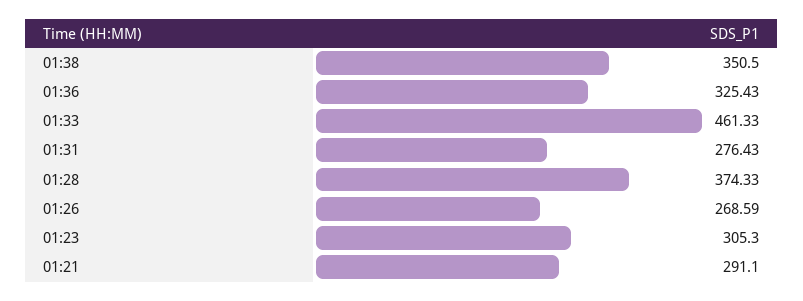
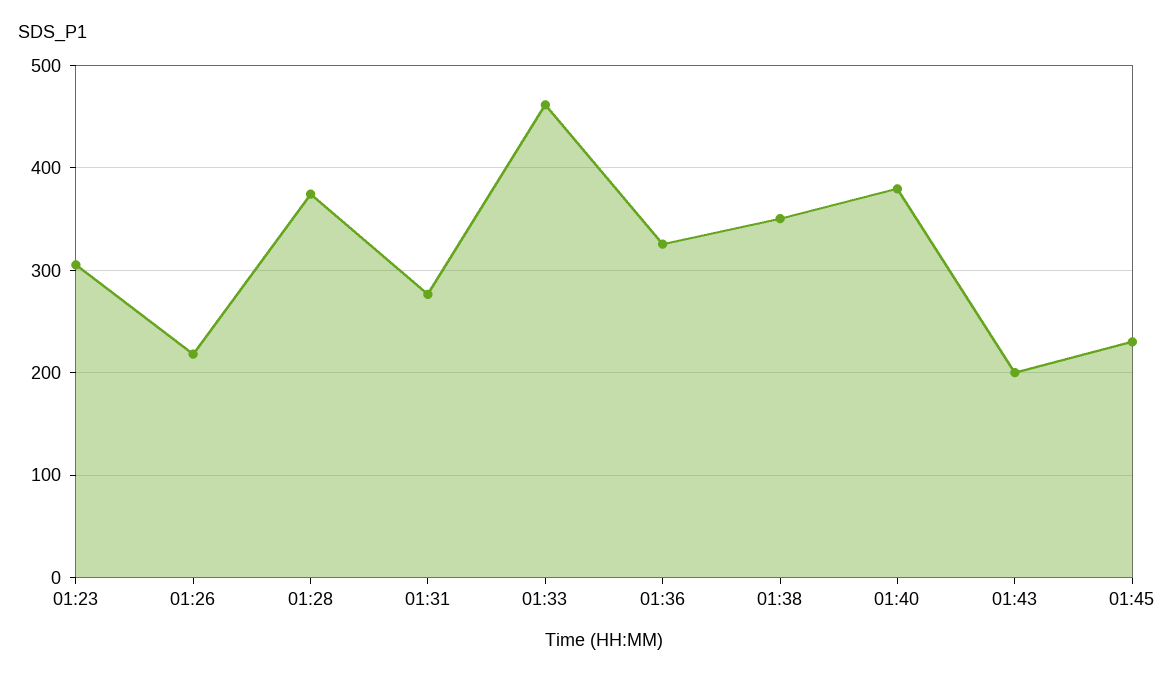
01:26: 268.59 -> 220
01:21: 291.1 -> none
01:40: none -> 380
01:43: none -> 200
01:45: none -> 230

